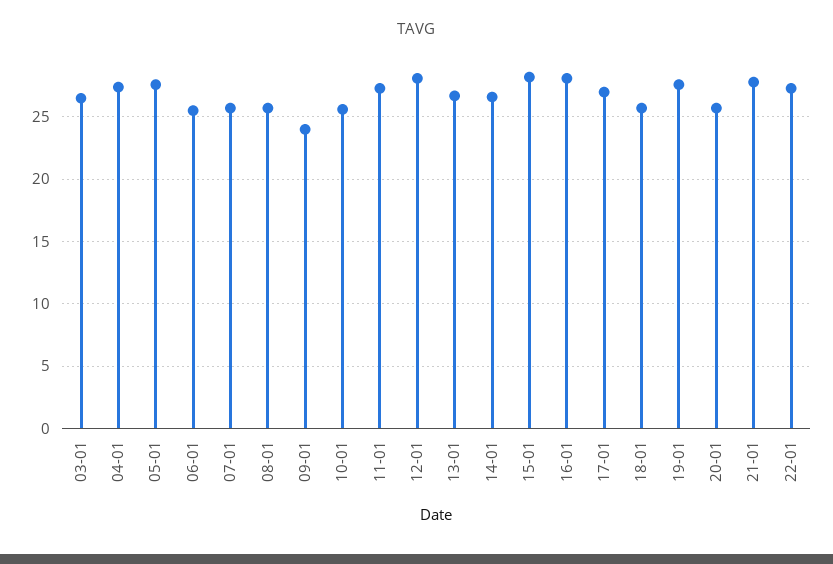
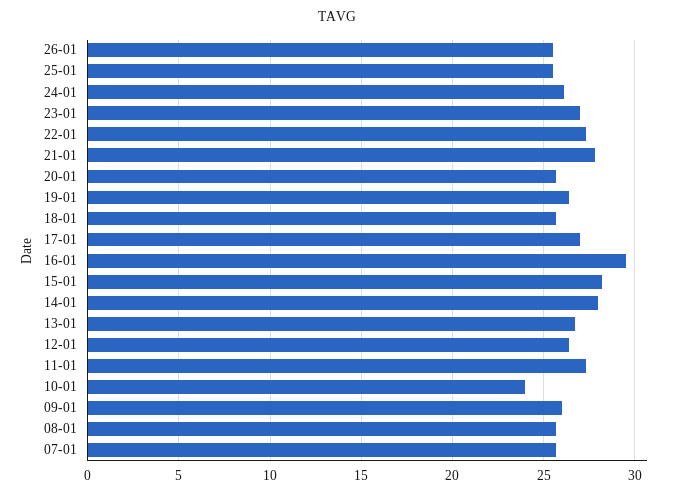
03-01: 26.5 -> none
04-01: 27.5 -> none
05-01: 27.5 -> none
06-01: 25.5 -> none
09-01: 24 -> 26
10-01: 25.5 -> 24
12-01: 28 -> 26.5
14-01: 26.5 -> 28
16-01: 28 -> 29.5
19-01: 27.5 -> 26.5
26-01: none -> 25.5
25-01: none -> 25.5
24-01: none -> 26
23-01: none -> 27

